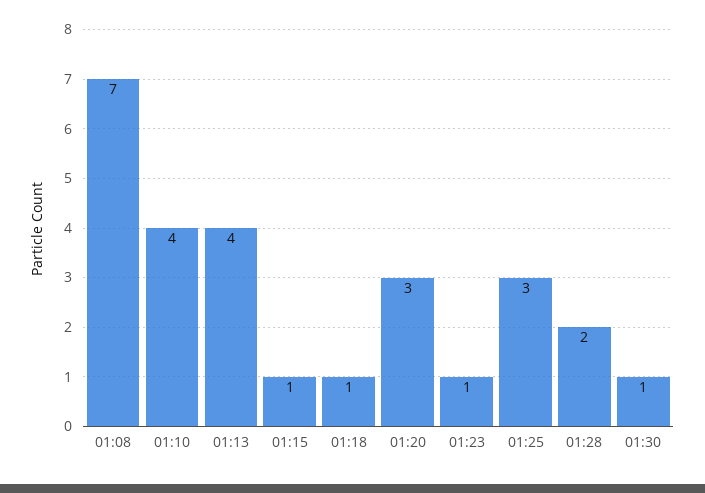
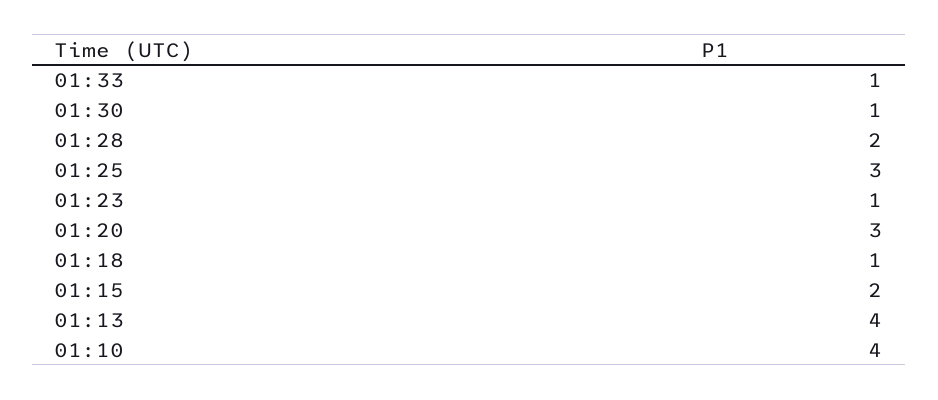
01:08: 7 -> none
01:15: 1 -> 2
01:33: none -> 1

